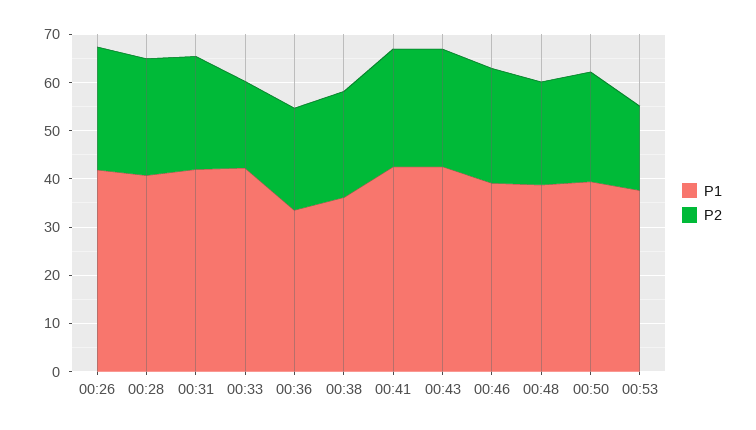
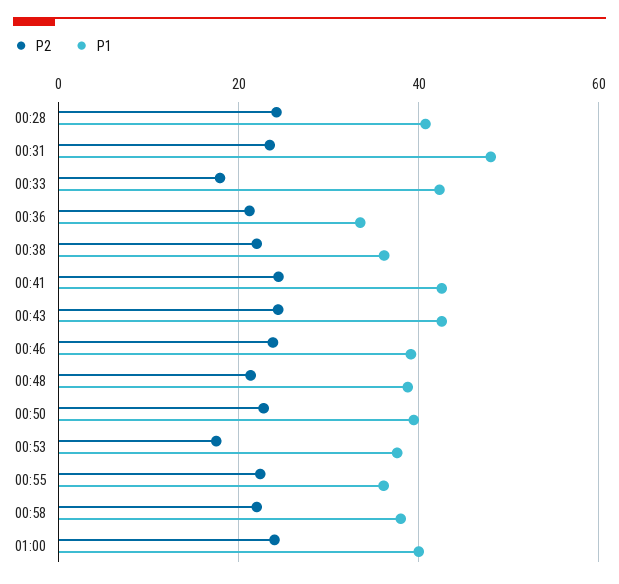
P1, 00:26: 42 -> none
P2, 00:26: 26 -> none
P1, 00:31: 42 -> 48
P2, 00:55: none -> 22
P1, 00:55: none -> 36
P2, 00:58: none -> 22
P1, 00:58: none -> 38
P2, 01:00: none -> 24
P1, 01:00: none -> 40

